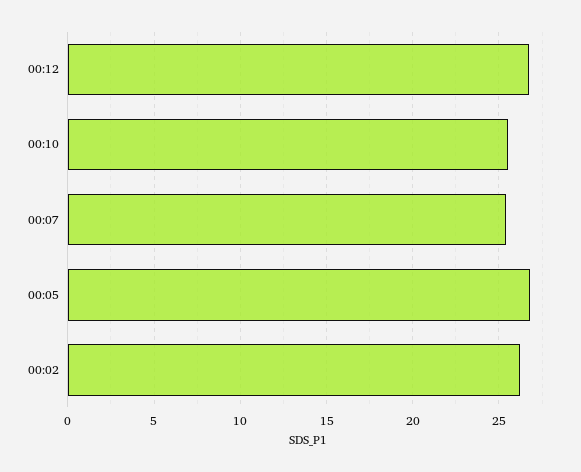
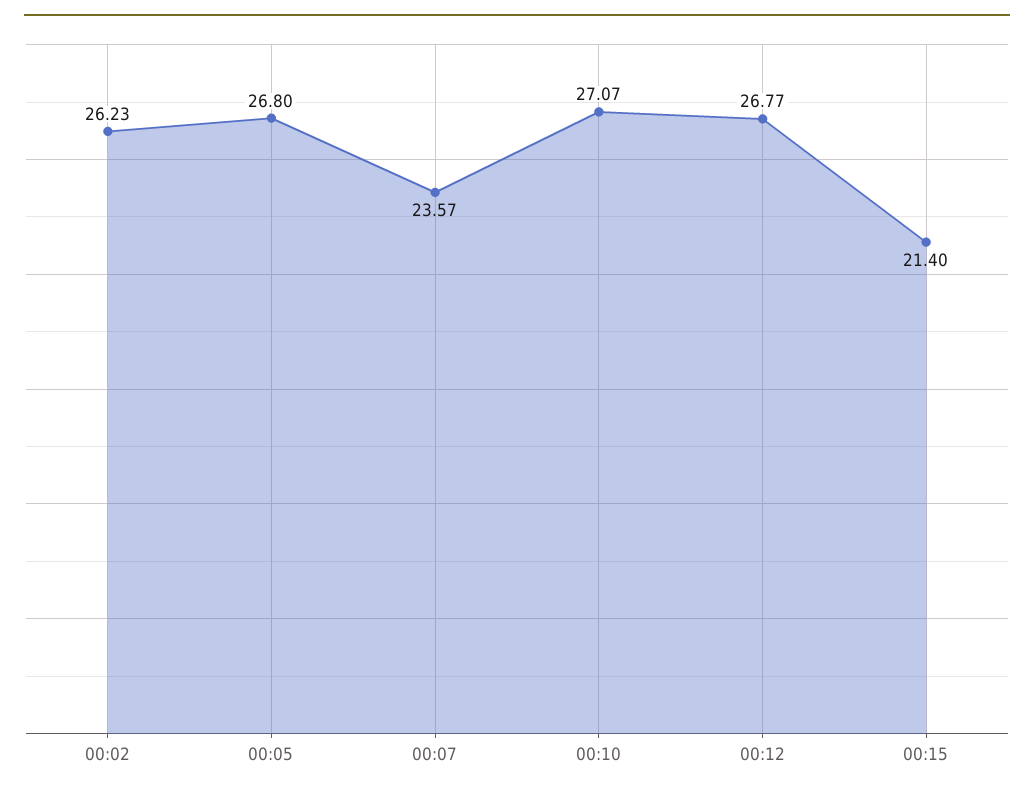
00:10: 25.5 -> 27.07
00:07: 25.5 -> 23.57
00:15: none -> 21.4

